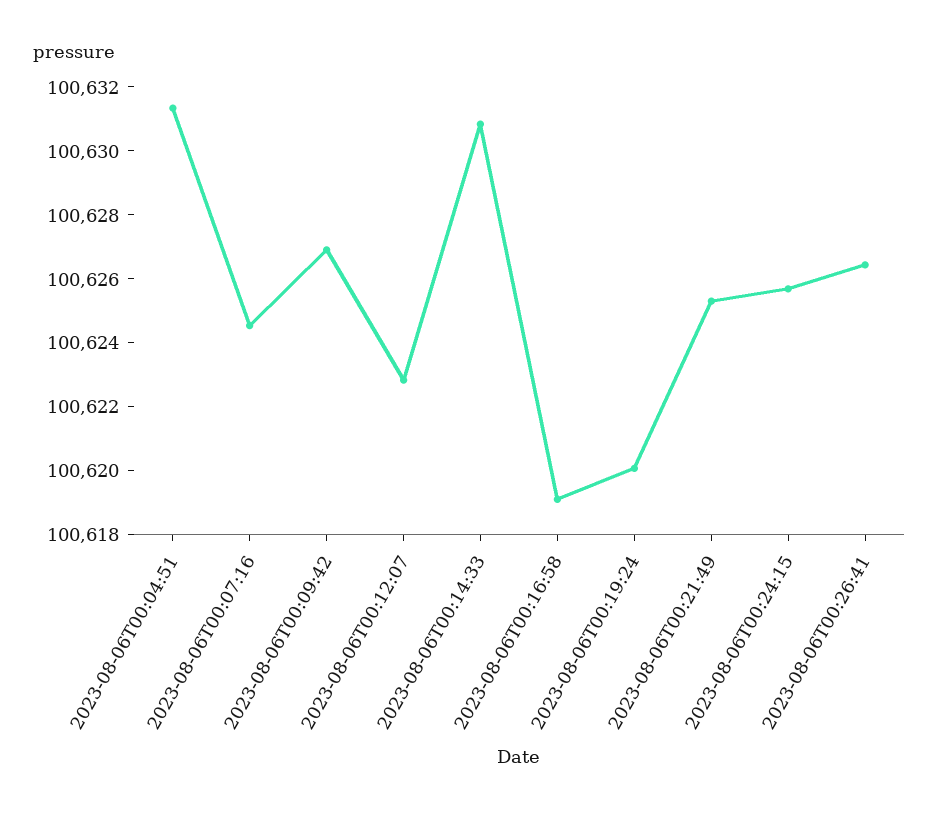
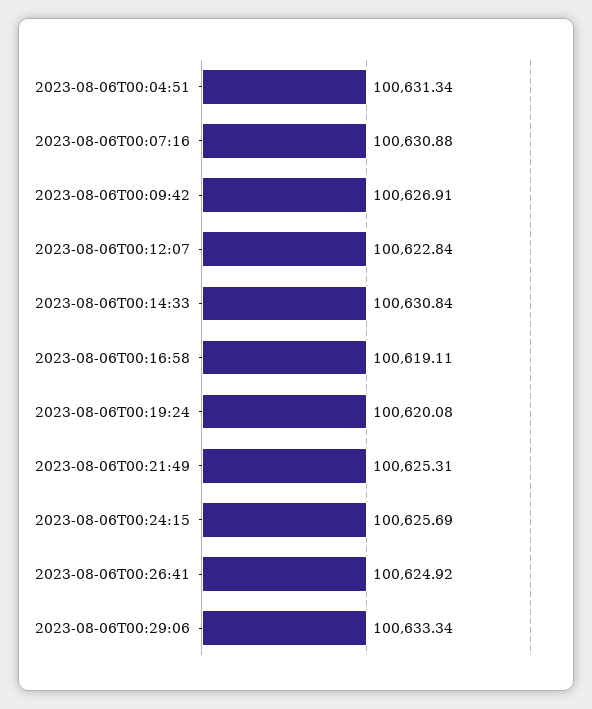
2023-08-06T00:07:16: 100624.5 -> 100630.88
2023-08-06T00:26:41: 100626.5 -> 100624.92
2023-08-06T00:29:06: none -> 100633.34

